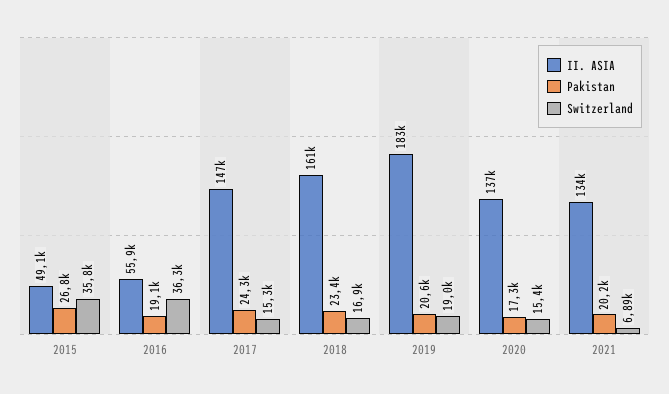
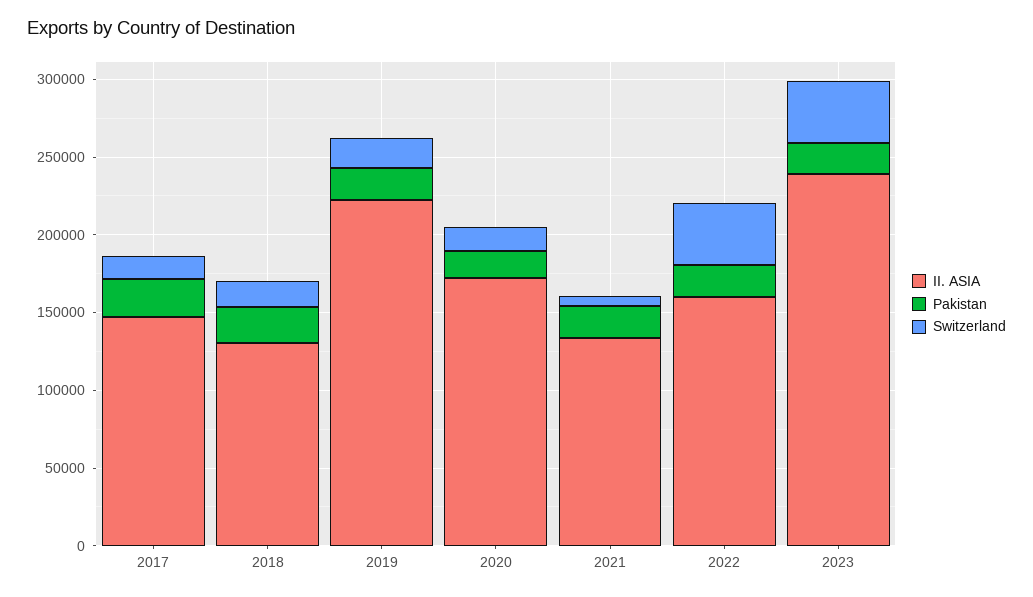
II. ASIA, 2015: 49100 -> none
Pakistan, 2015: 26800 -> none
Switzerland, 2015: 35800 -> none
II. ASIA, 2016: 55900 -> none
Pakistan, 2016: 19100 -> none
Switzerland, 2016: 36300 -> none
II. ASIA, 2018: 161000 -> 130000
II. ASIA, 2019: 183000 -> 220000
II. ASIA, 2020: 137000 -> 170000
II. ASIA, 2022: none -> 160000
Pakistan, 2022: none -> 20000
Switzerland, 2022: none -> 40000
II. ASIA, 2023: none -> 240000
Pakistan, 2023: none -> 20000
Switzerland, 2023: none -> 40000

